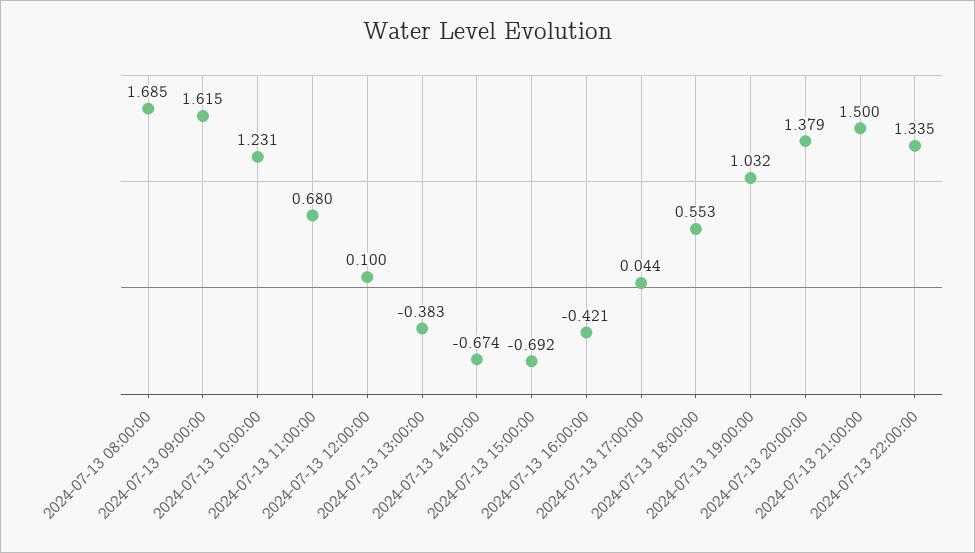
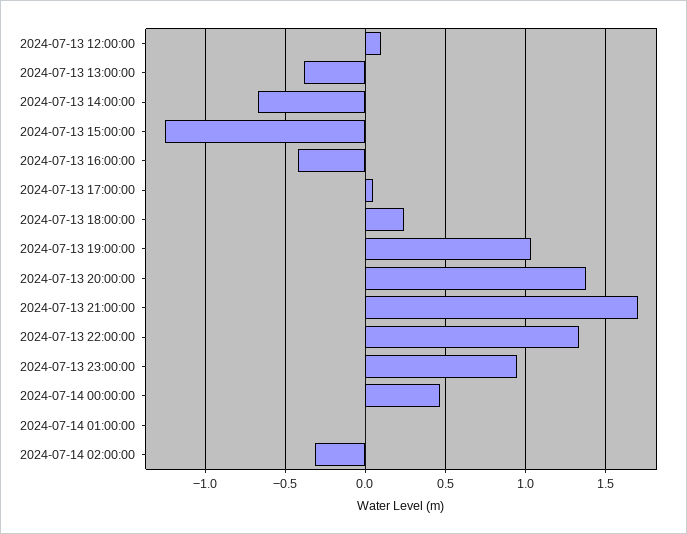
2024-07-13 08:00:00: 1.685 -> none
2024-07-13 09:00:00: 1.615 -> none
2024-07-13 10:00:00: 1.231 -> none
2024-07-13 11:00:00: 0.68 -> none
2024-07-13 15:00:00: -0.692 -> -1.25
2024-07-13 18:00:00: 0.553 -> 0.25
2024-07-13 21:00:00: 1.5 -> 1.7
2024-07-13 23:00:00: none -> 0.95
2024-07-14 00:00:00: none -> 0.45
2024-07-14 01:00:00: none -> 0
2024-07-14 02:00:00: none -> -0.3

